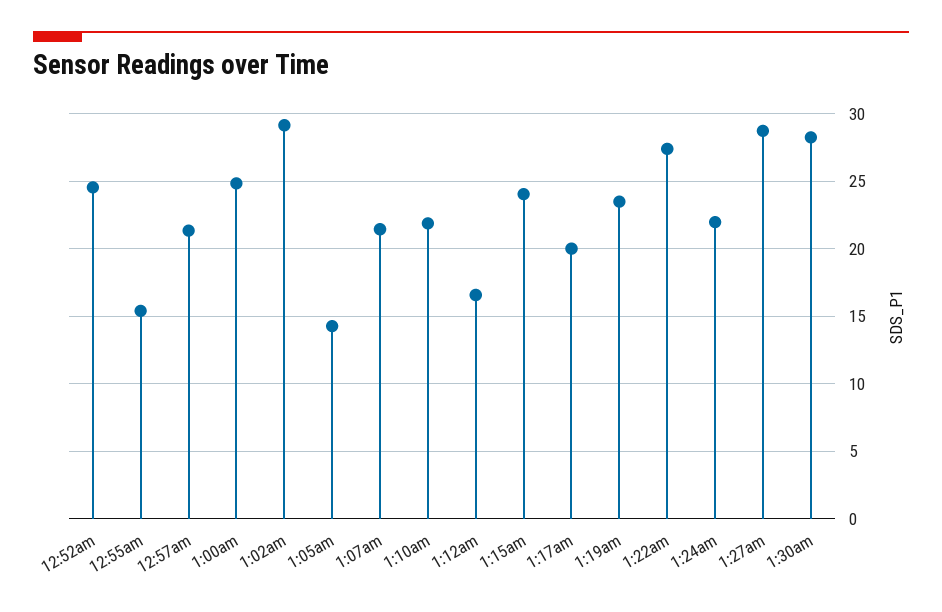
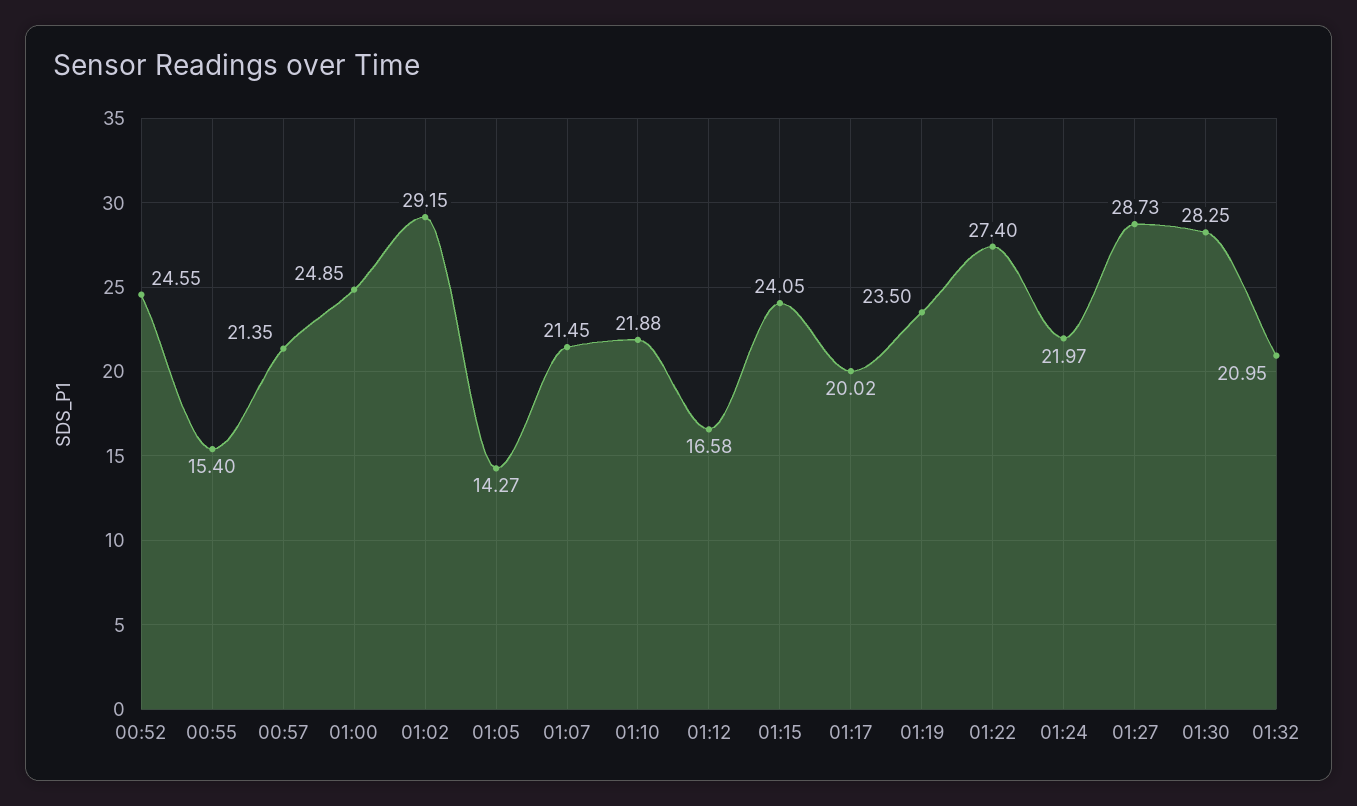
01:32: none -> 20.95

